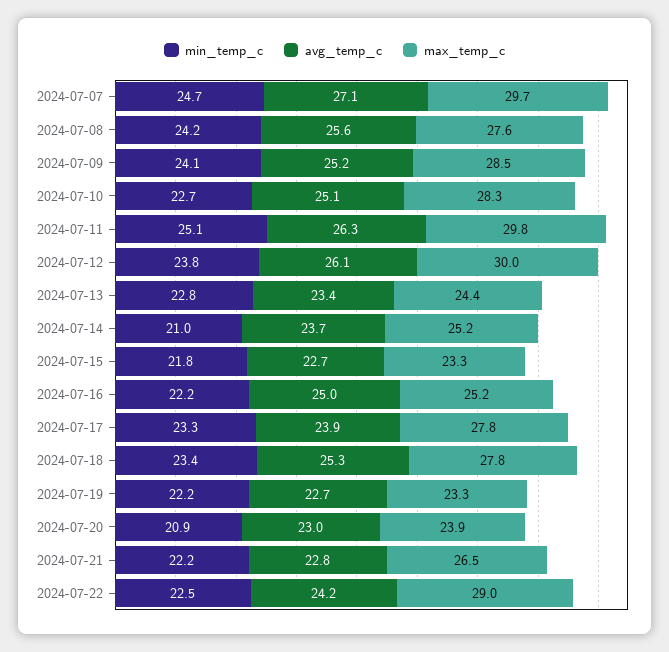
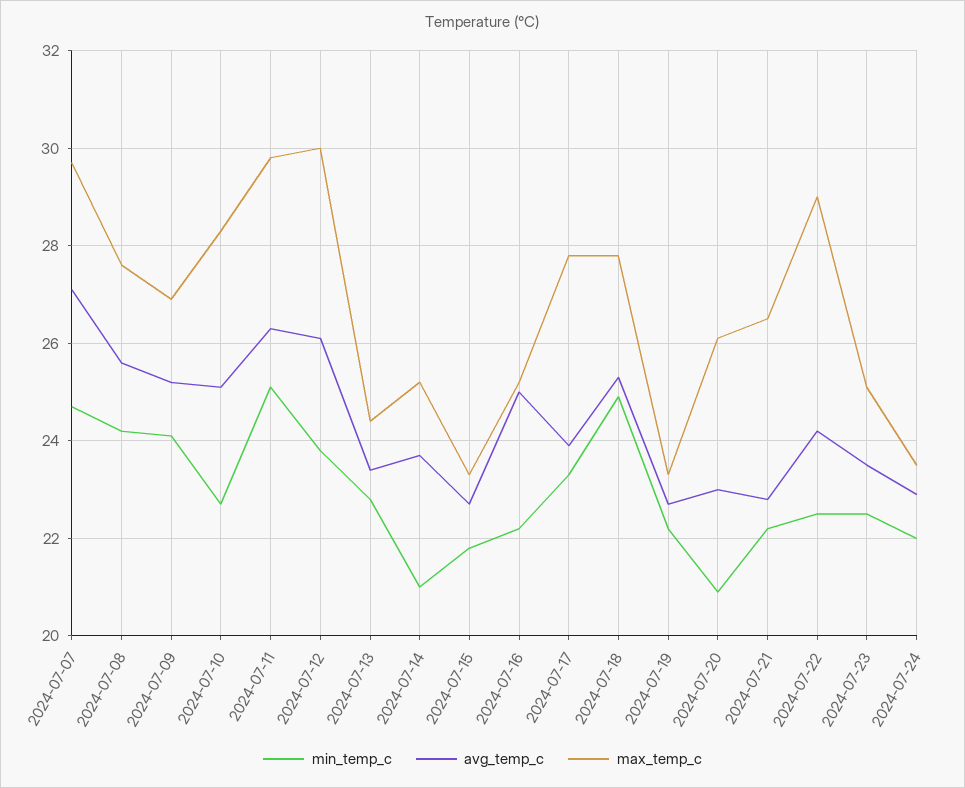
max_temp_c, 2024-07-09: 28.5 -> 27
min_temp_c, 2024-07-18: 23.4 -> 25
max_temp_c, 2024-07-20: 23.9 -> 26
min_temp_c, 2024-07-23: none -> 22.5
avg_temp_c, 2024-07-23: none -> 23.5
max_temp_c, 2024-07-23: none -> 25
min_temp_c, 2024-07-24: none -> 22
avg_temp_c, 2024-07-24: none -> 23
max_temp_c, 2024-07-24: none -> 23.5

